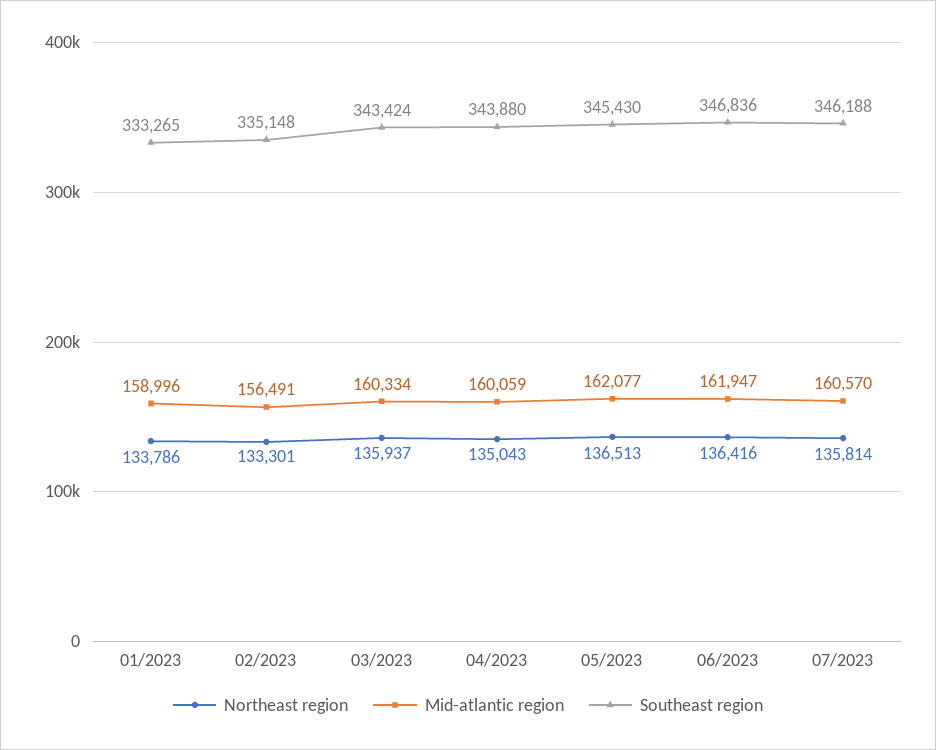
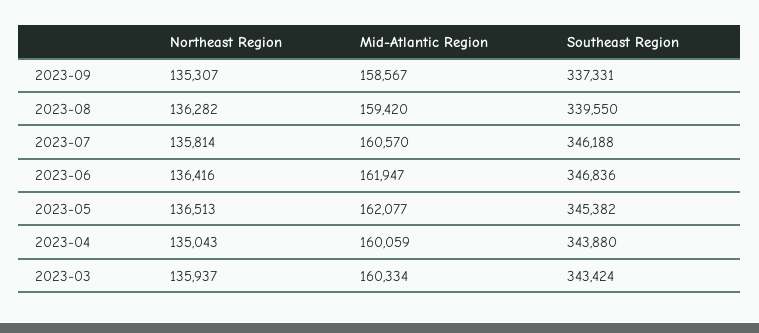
Northeast region, 01/2023: 133786 -> none
Mid-atlantic region, 01/2023: 158996 -> none
Southeast region, 01/2023: 333265 -> none
Northeast region, 02/2023: 133301 -> none
Mid-atlantic region, 02/2023: 156491 -> none
Southeast region, 02/2023: 335148 -> none
Southeast region, 05/2023: 345430 -> 345382
Northeast region, 2023-09: none -> 135307
Mid-atlantic region, 2023-09: none -> 158567
Southeast region, 2023-09: none -> 337331
Northeast region, 2023-08: none -> 136282
Mid-atlantic region, 2023-08: none -> 159420
Southeast region, 2023-08: none -> 339550

